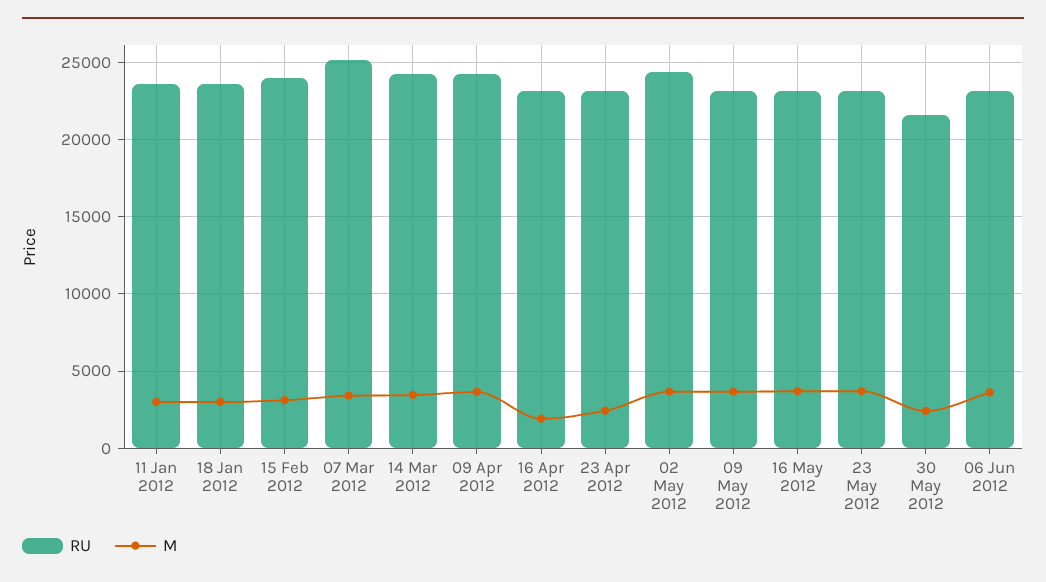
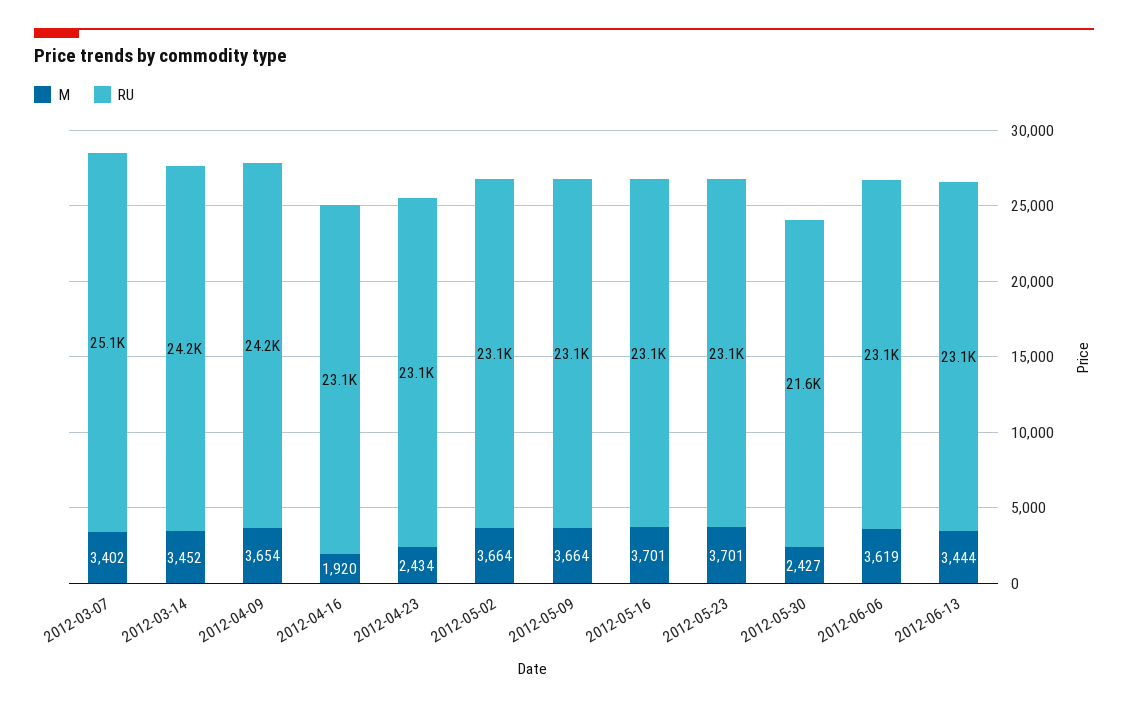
RU, 11 Jan 2012: 23500 -> none
M, 11 Jan 2012: 3000 -> none
RU, 18 Jan 2012: 23500 -> none
M, 18 Jan 2012: 3000 -> none
RU, 15 Feb 2012: 24000 -> none
M, 15 Feb 2012: 3000 -> none
RU, 02 May 2012: 24500 -> 23100
M, 2012-06-13: none -> 3444
RU, 2012-06-13: none -> 23100

